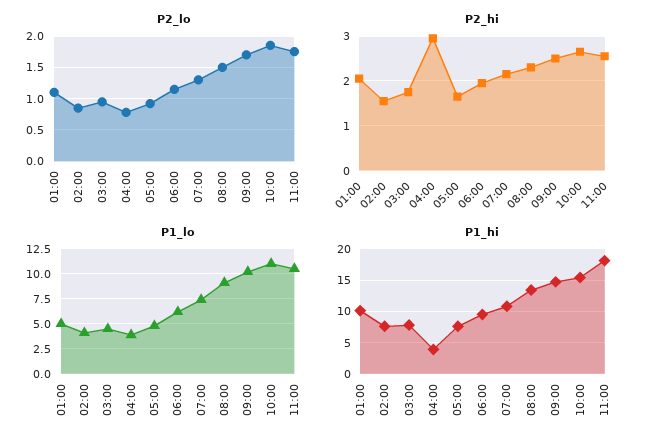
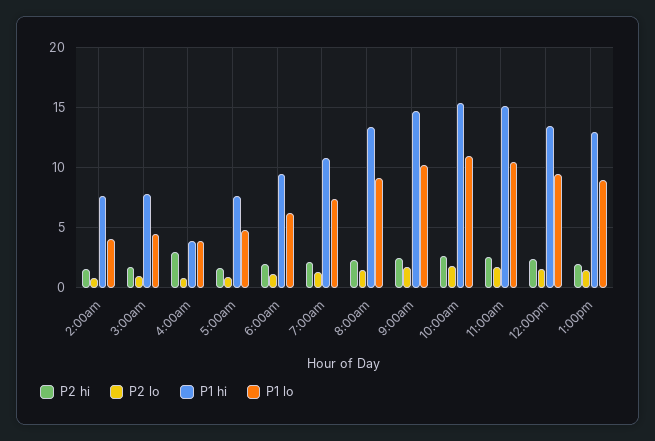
P2_lo, 01:00: 1.1 -> none
P2_hi, 01:00: 2 -> none
P1_lo, 01:00: 5 -> none
P1_hi, 01:00: 10 -> none
P1_hi, 11:00: 18 -> 15
P2_hi, 12:00pm: none -> 2.5
P2_lo, 12:00pm: none -> 1.5
P1_hi, 12:00pm: none -> 13.5
P1_lo, 12:00pm: none -> 9.5
P2_hi, 1:00pm: none -> 2
P2_lo, 1:00pm: none -> 1.5
P1_hi, 1:00pm: none -> 13
P1_lo, 1:00pm: none -> 9

